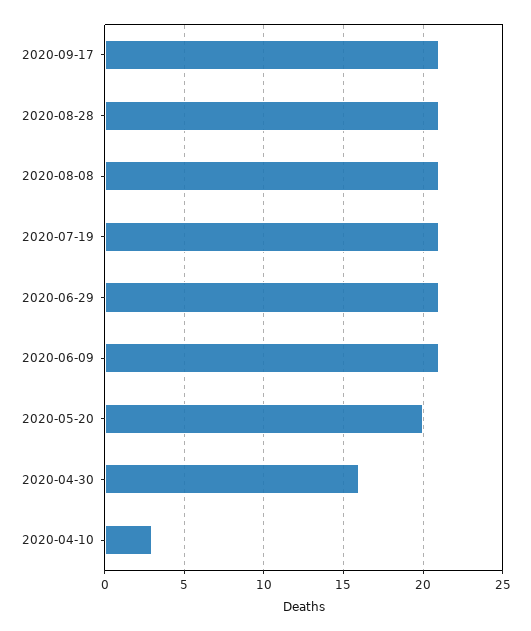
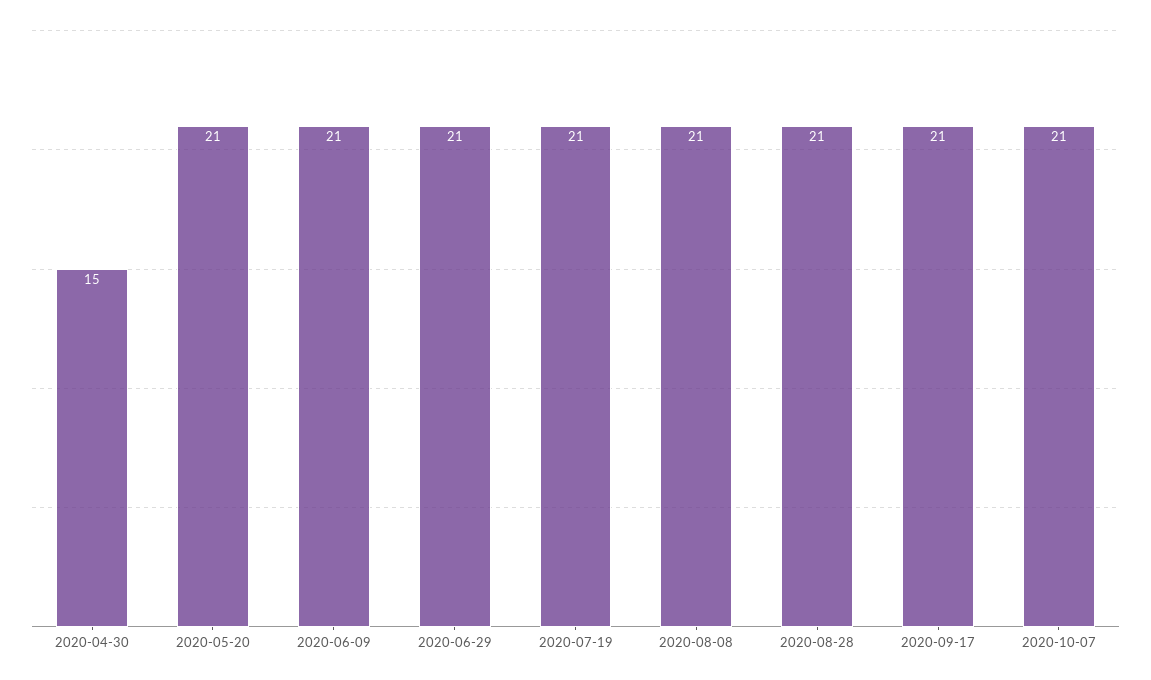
2020-05-20: 20 -> 21
2020-04-30: 16 -> 15
2020-04-10: 3 -> none
2020-10-07: none -> 21

